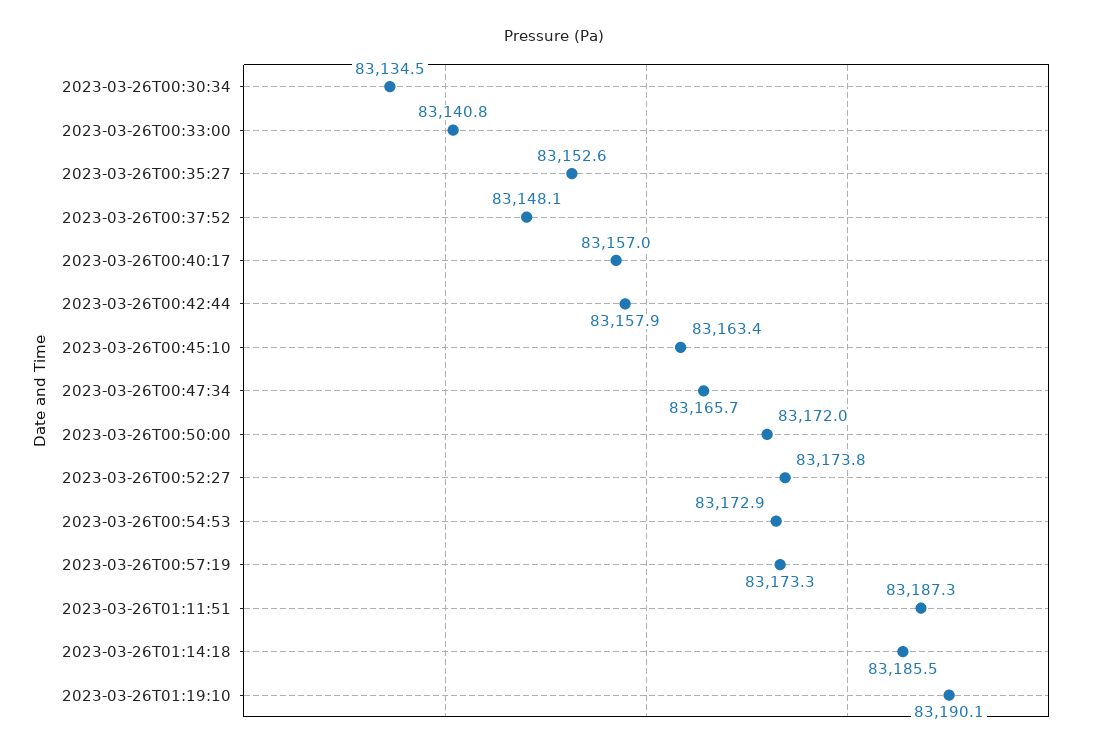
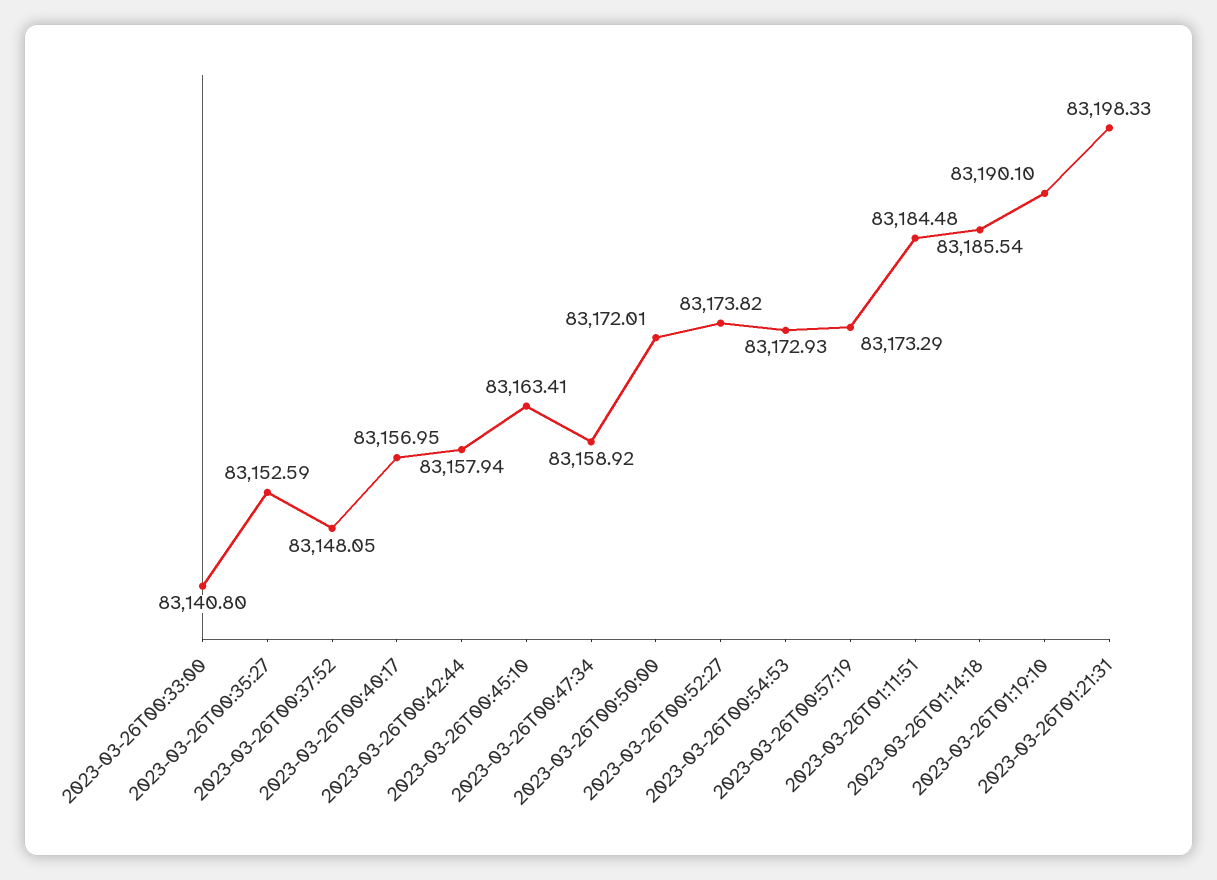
2023-03-26T00:30:34: 83134.5 -> none
2023-03-26T00:47:34: 83165.7 -> 83158.92
2023-03-26T01:11:51: 83187.3 -> 83184.48
2023-03-26T01:21:31: none -> 83198.33

